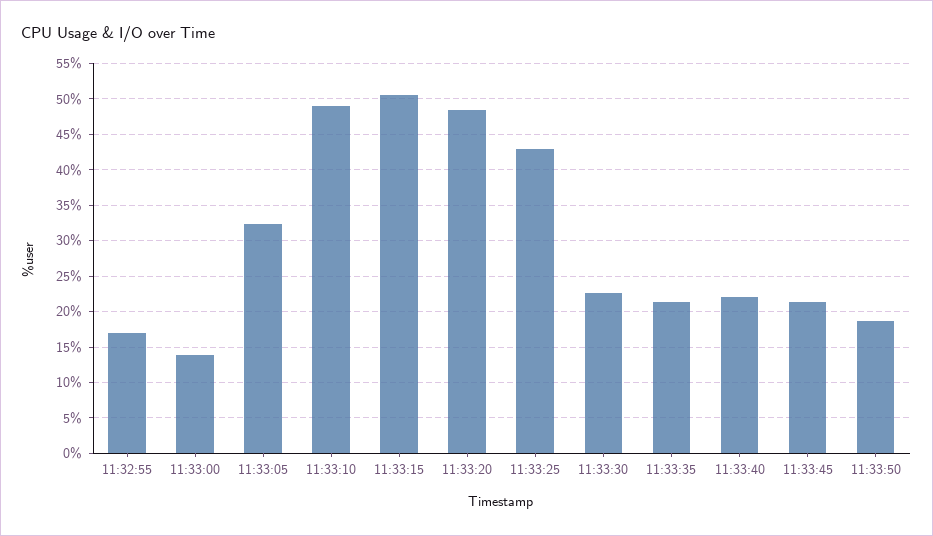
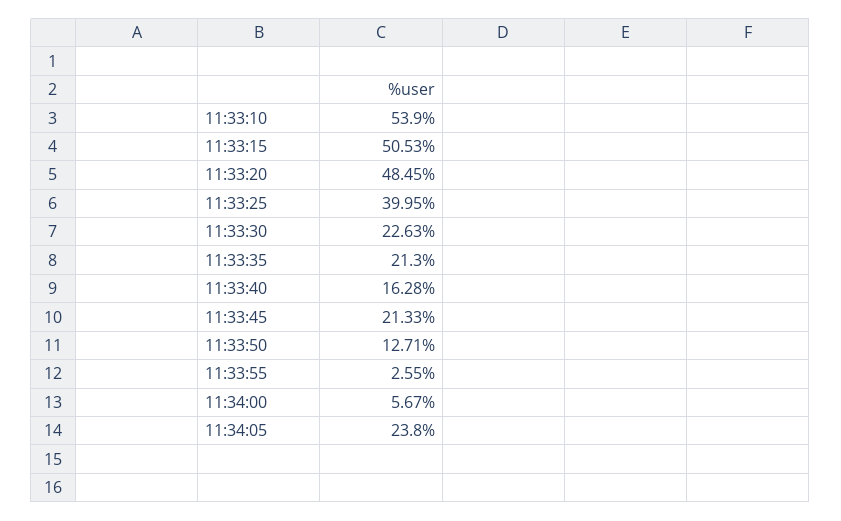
11:32:55: 17 -> none
11:33:00: 14 -> none
11:33:05: 32 -> none
11:33:10: 49 -> 53.9
11:33:25: 43 -> 39.95
11:33:40: 22 -> 16.28
11:33:50: 19 -> 12.71
11:33:55: none -> 2.55
11:34:00: none -> 5.67
11:34:05: none -> 23.8

